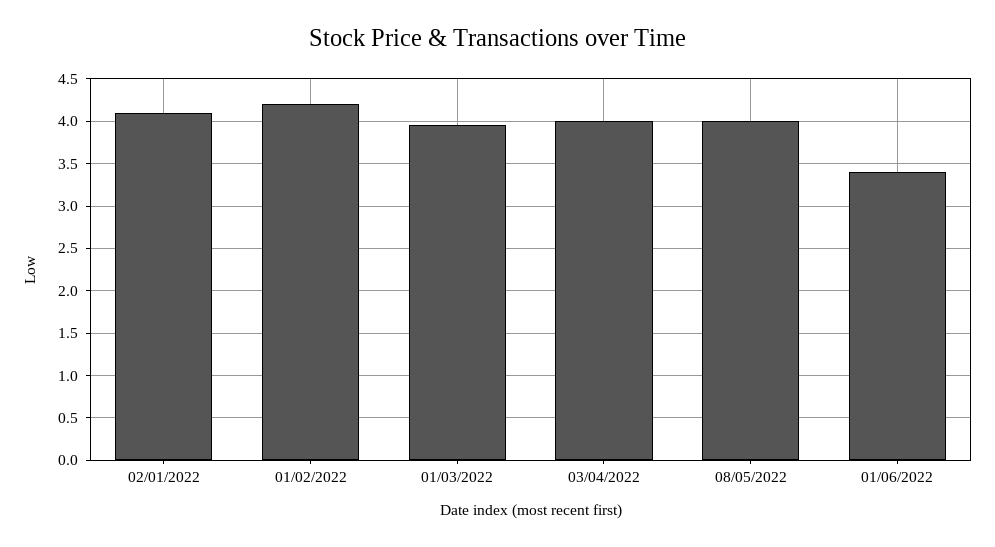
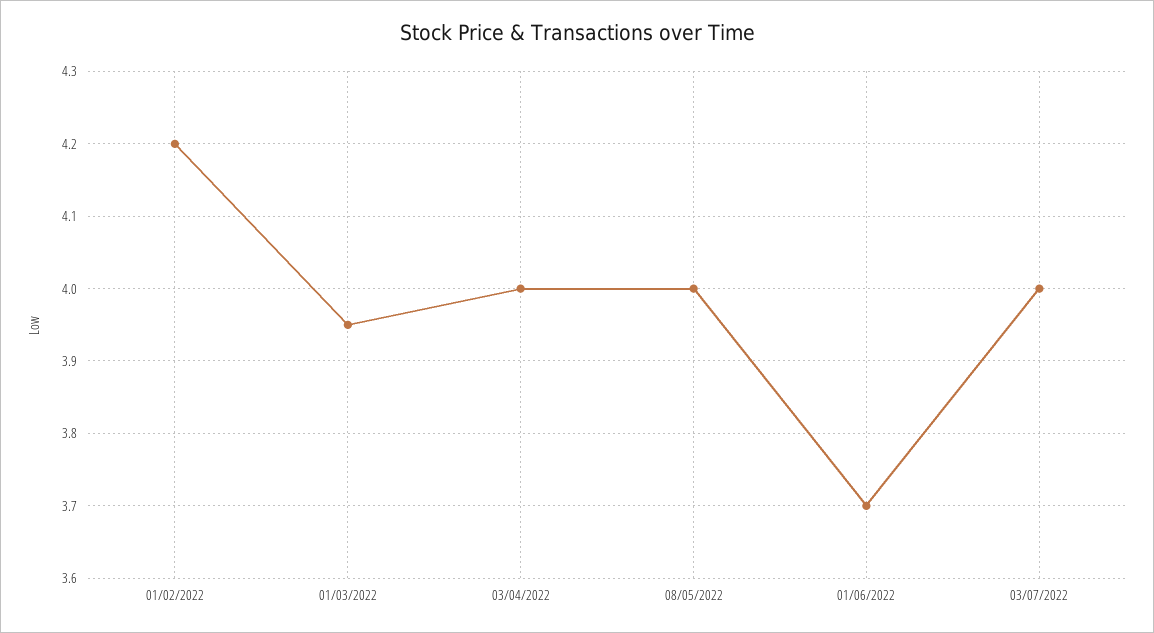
02/01/2022: 4.1 -> none
01/06/2022: 3.4 -> 3.7
03/07/2022: none -> 4

